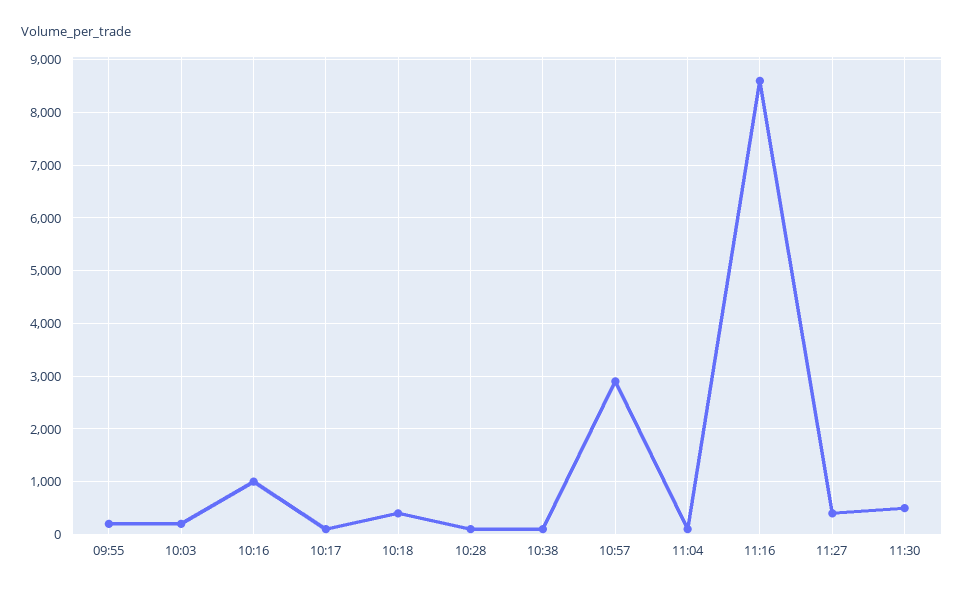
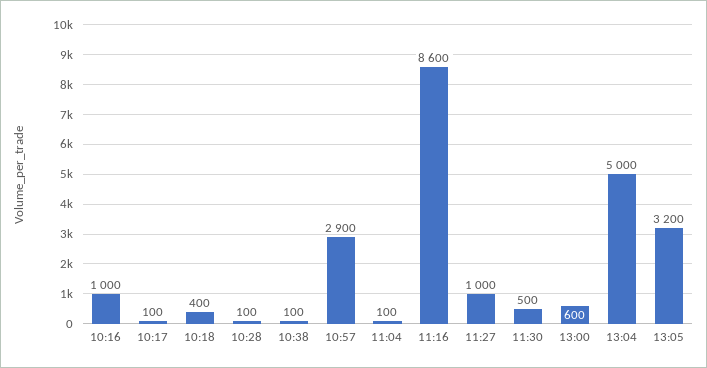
09:55: 200 -> none
10:03: 200 -> none
11:27: 400 -> 1000
13:00: none -> 600
13:04: none -> 5000
13:05: none -> 3200

